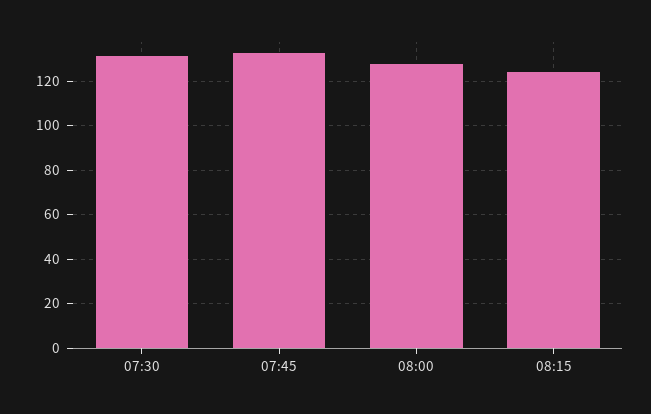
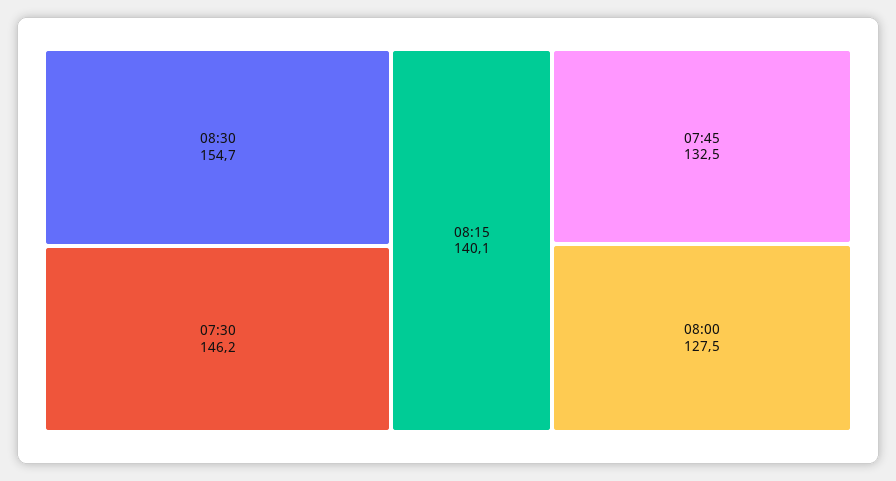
07:30: 130 -> 146.2
08:15: 125 -> 140.1
08:30: none -> 154.7

